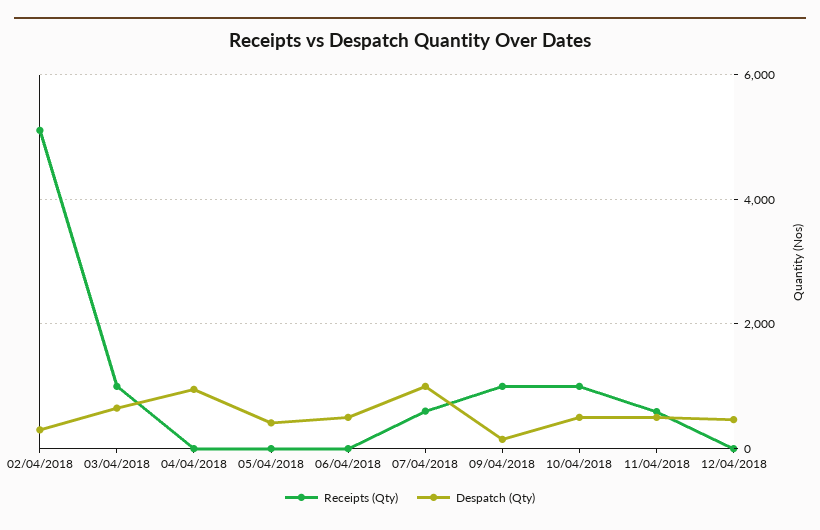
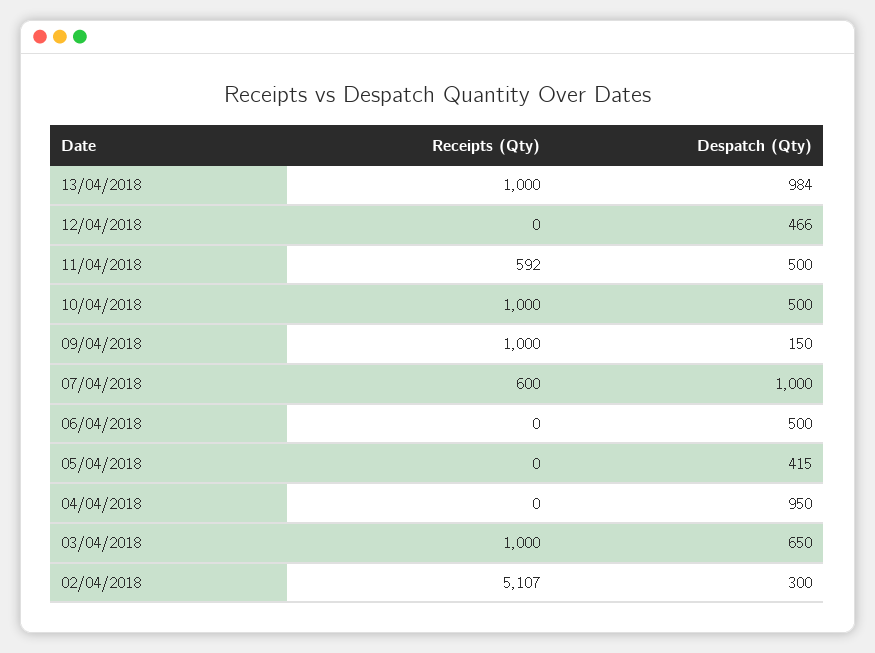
Receipts (Qty), 13/04/2018: none -> 1000
Despatch (Qty), 13/04/2018: none -> 984

